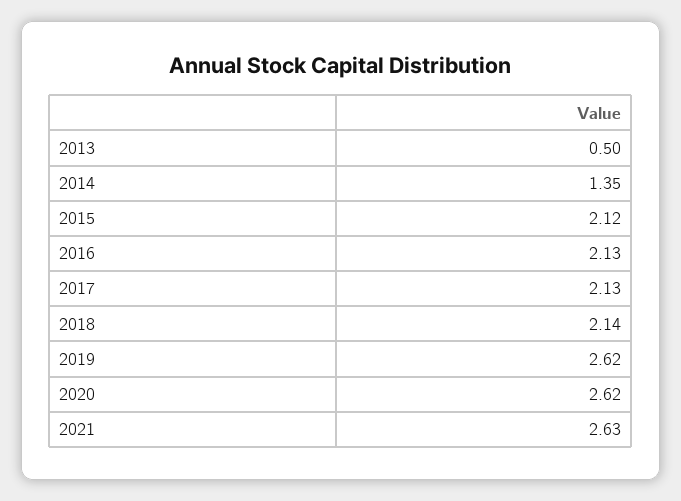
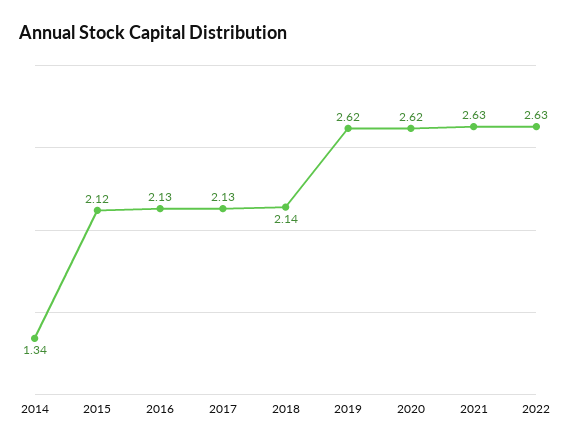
2013: 0.5 -> none
2014: 1.35 -> 1.34
2022: none -> 2.63

